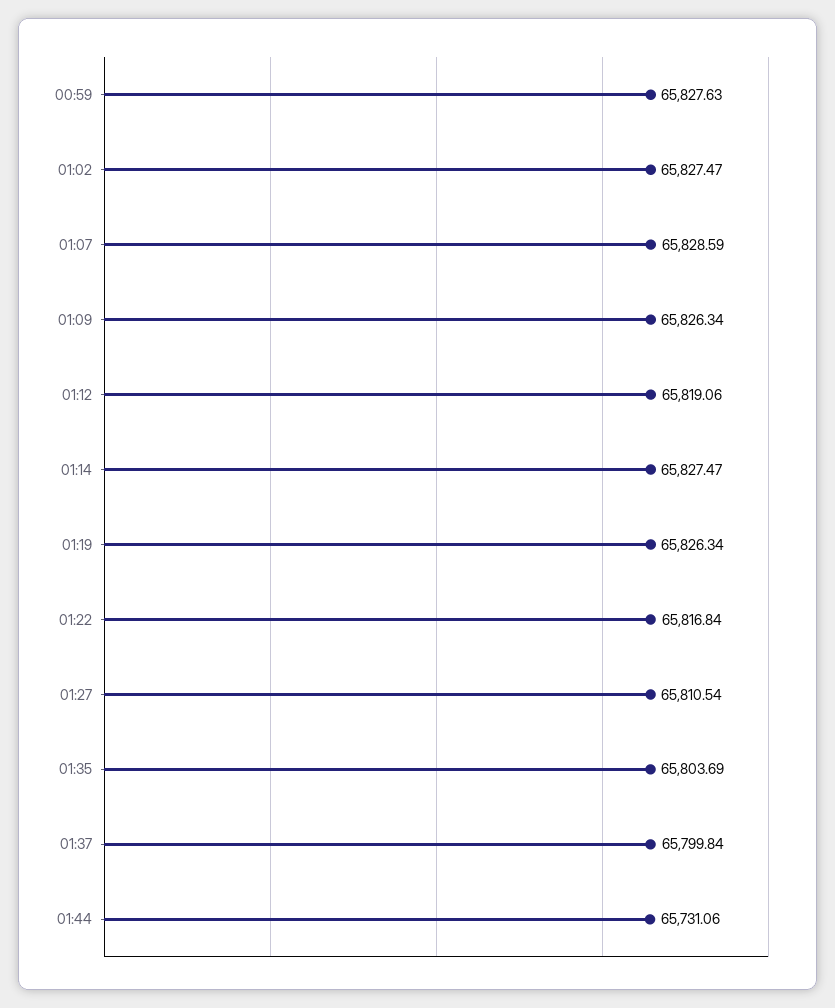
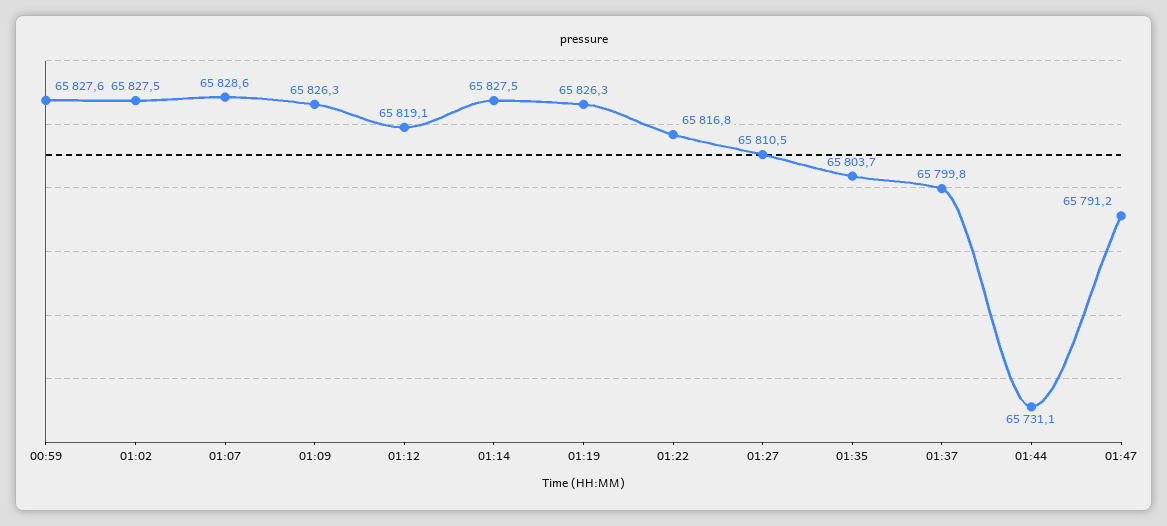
01:47: none -> 65791.2

